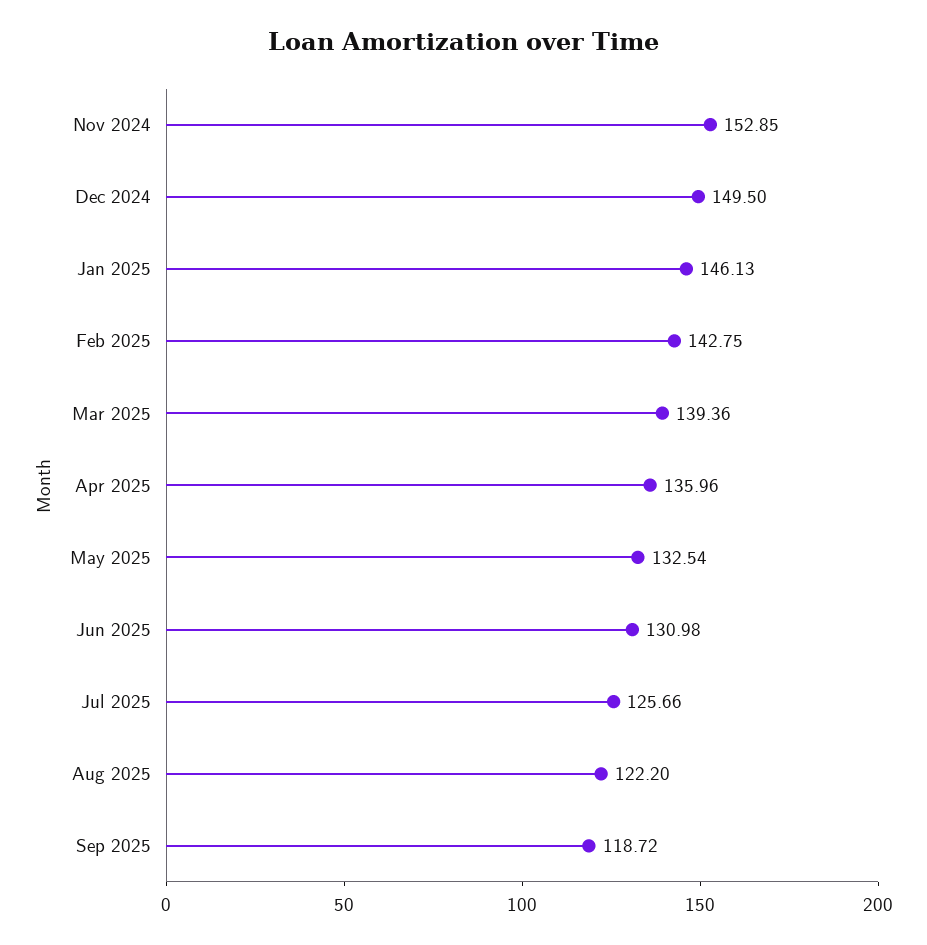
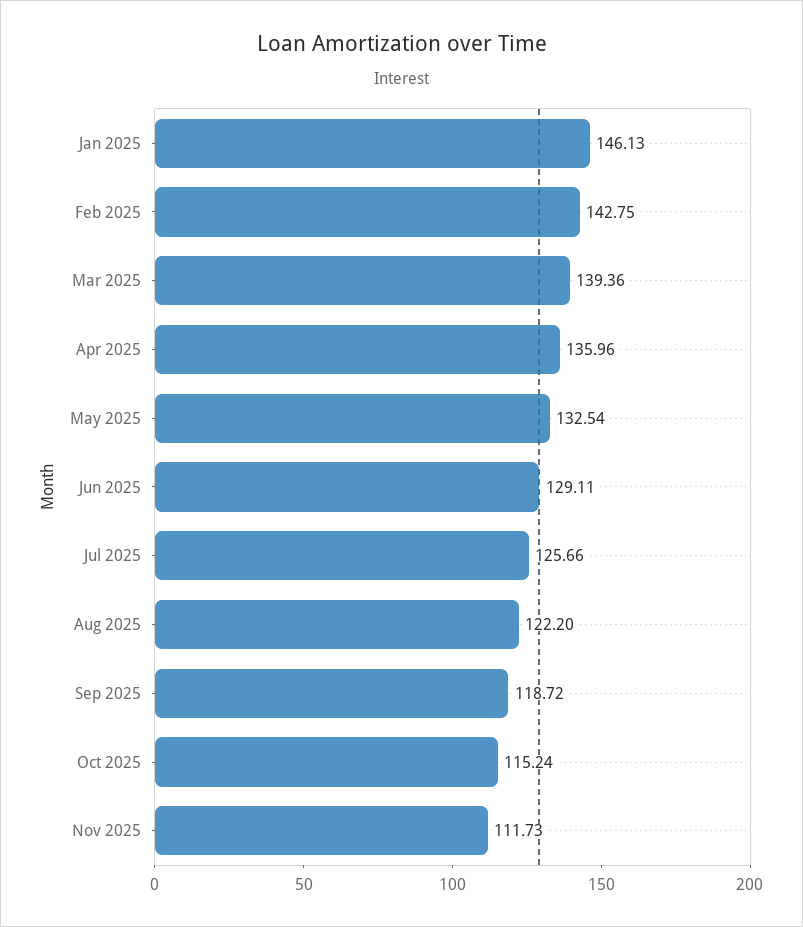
Nov 2024: 152.85 -> none
Dec 2024: 149.5 -> none
Jun 2025: 130.98 -> 129.11
Oct 2025: none -> 115.24
Nov 2025: none -> 111.73

